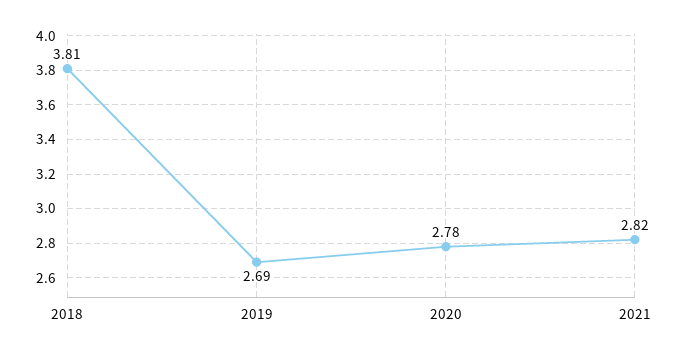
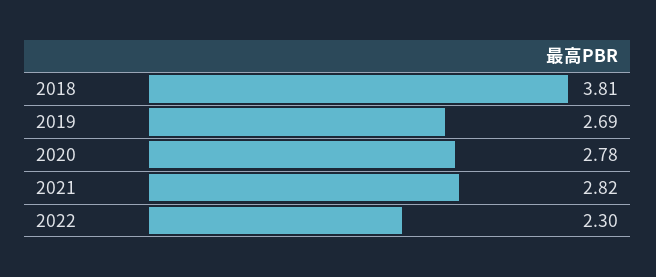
2022: none -> 2.3

